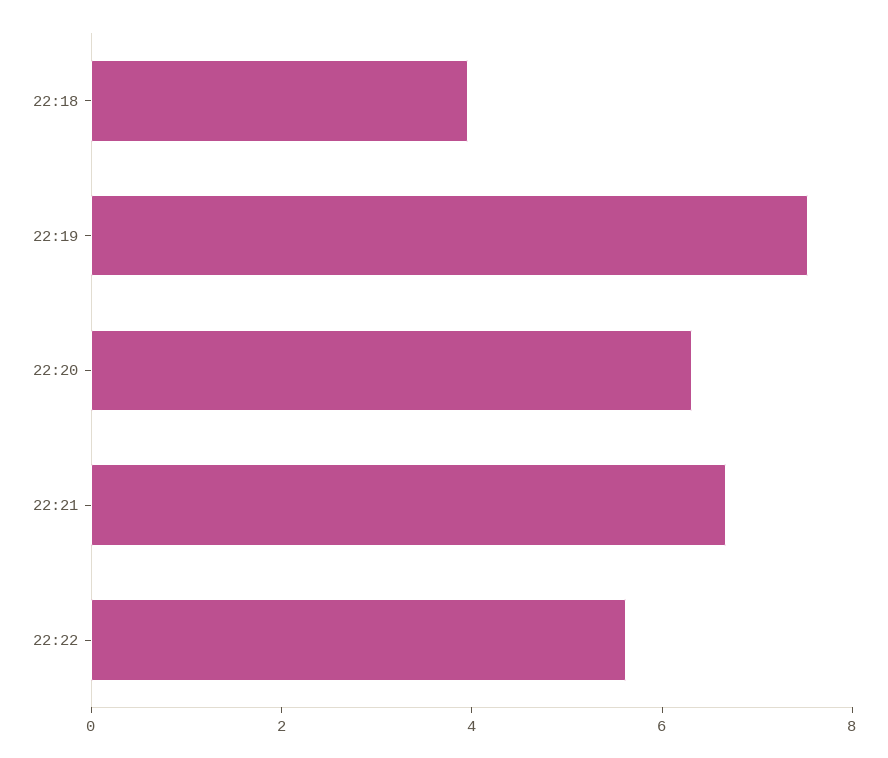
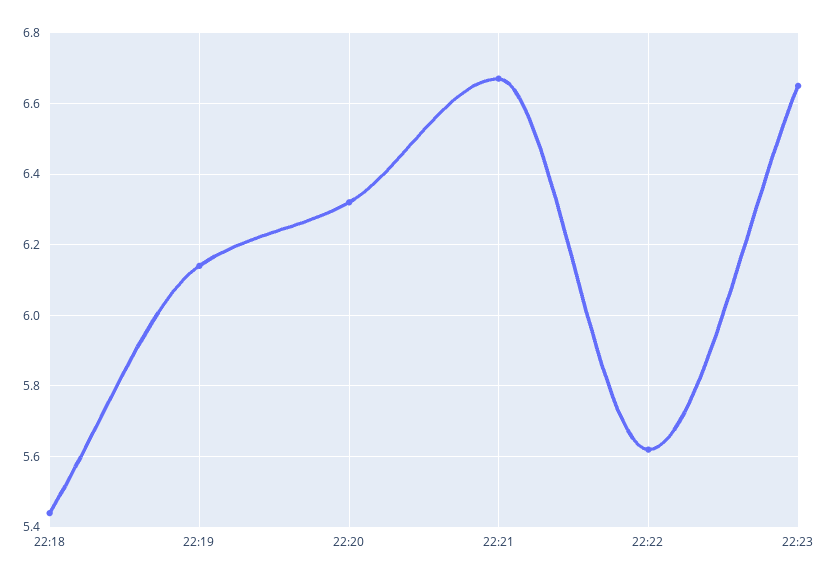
22:18: 4 -> 5.45
22:19: 7.5 -> 6.15
22:23: none -> 6.65

